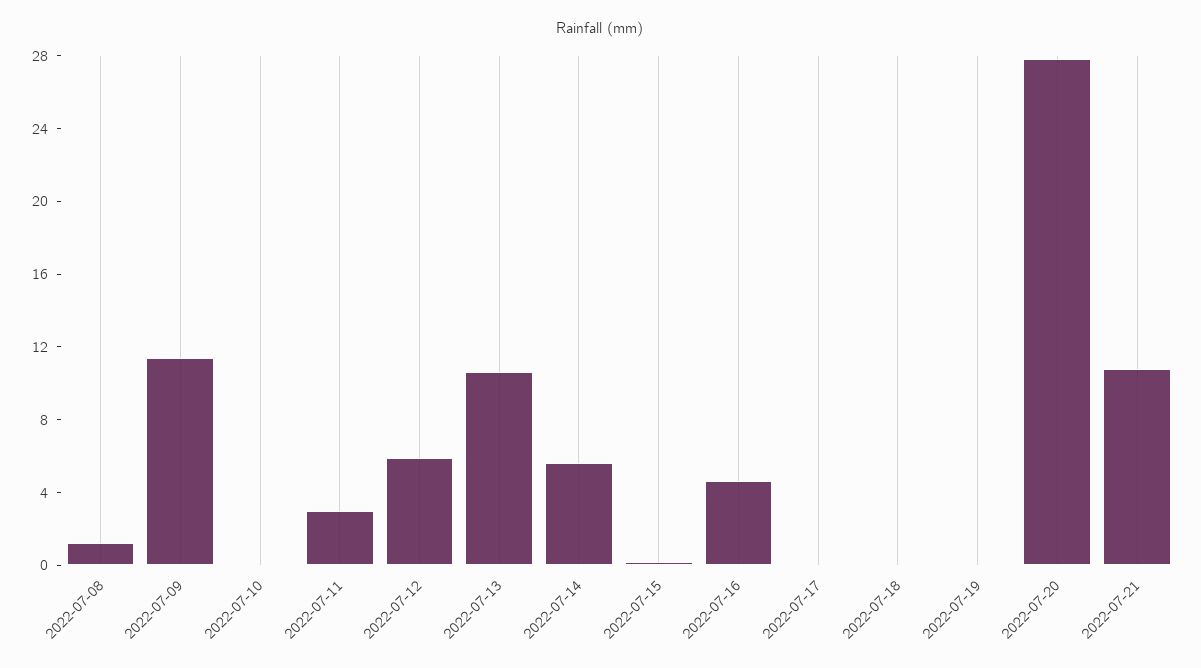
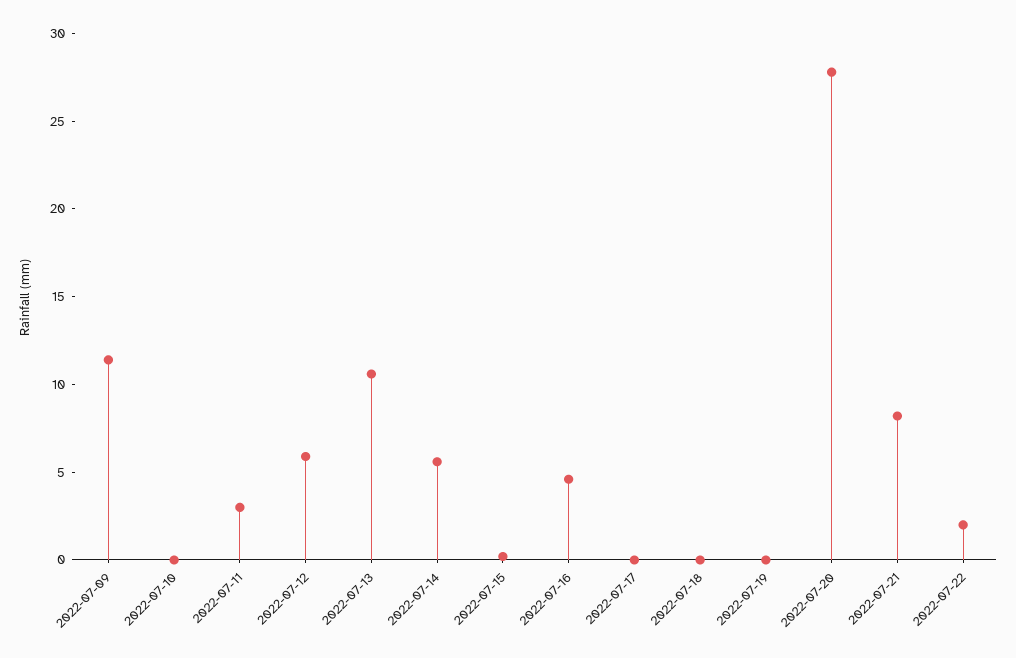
2022-07-08: 1 -> none
2022-07-21: 11 -> 8
2022-07-22: none -> 2

